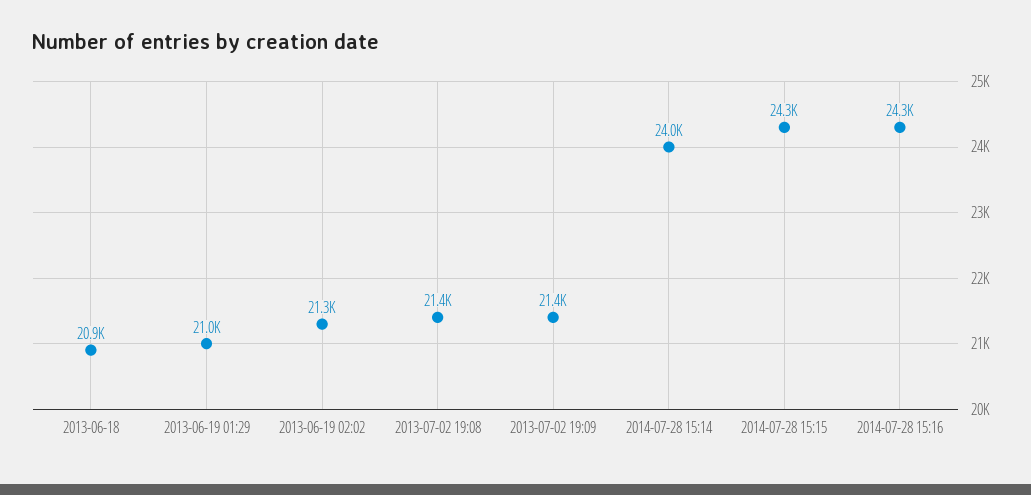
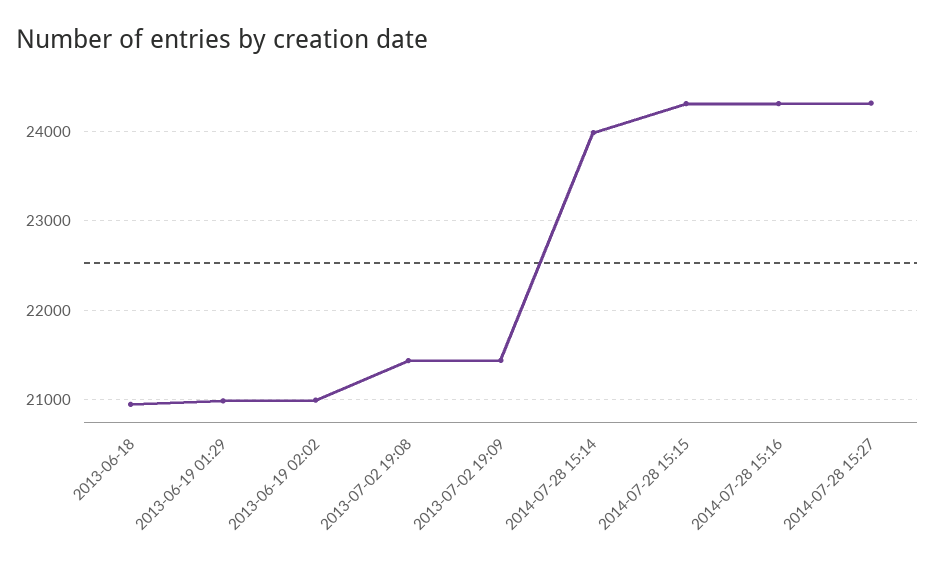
2013-06-19 02:02: 21300 -> 21000
2014-07-28 15:27: none -> 24300

